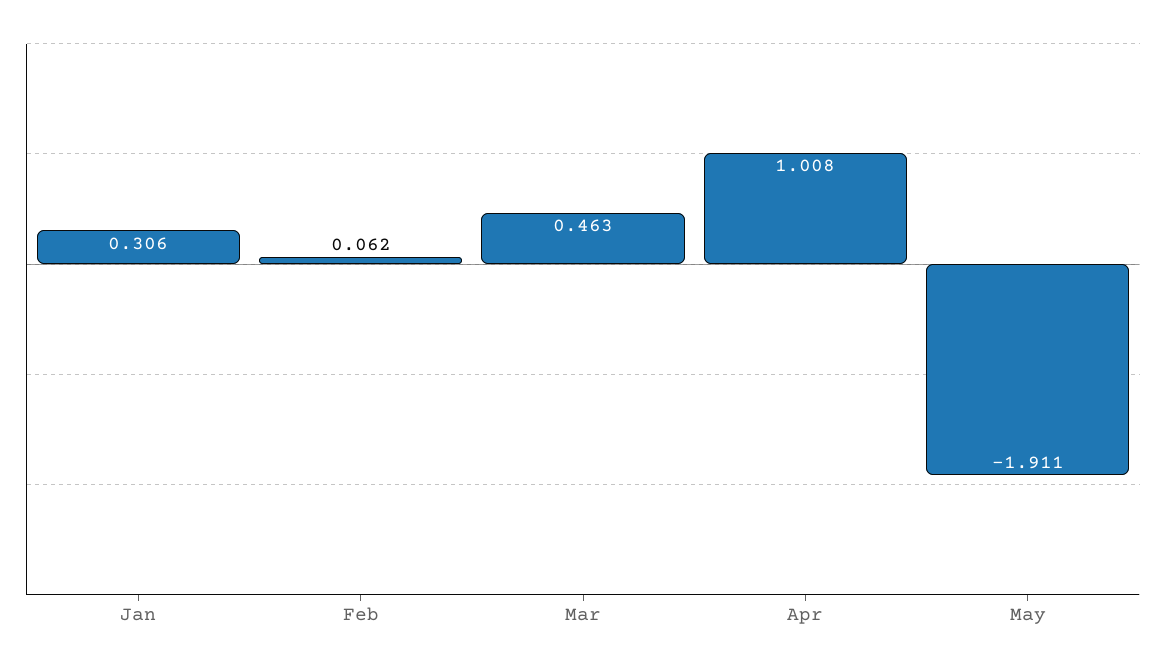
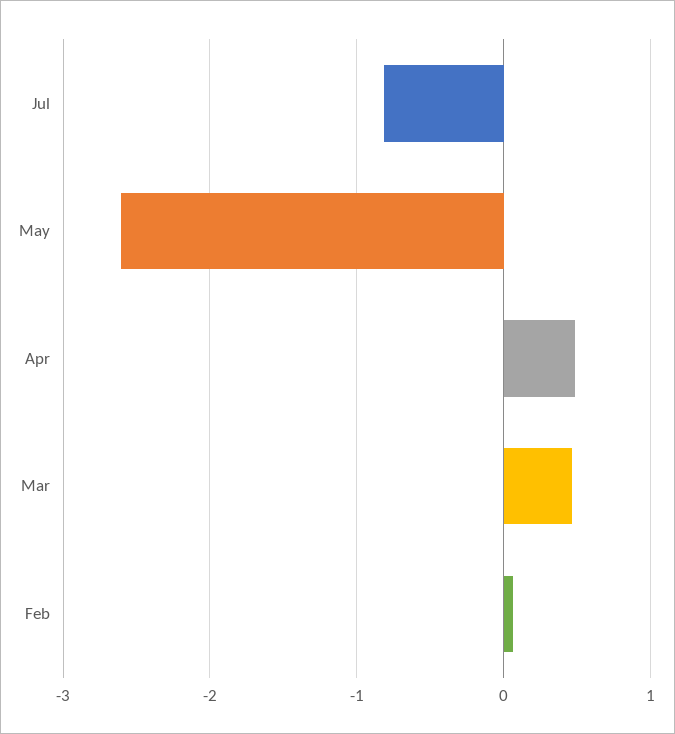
Jan: 0.306 -> none
Apr: 1.008 -> 0.5
May: -1.911 -> -2.6
Jul: none -> -0.8

